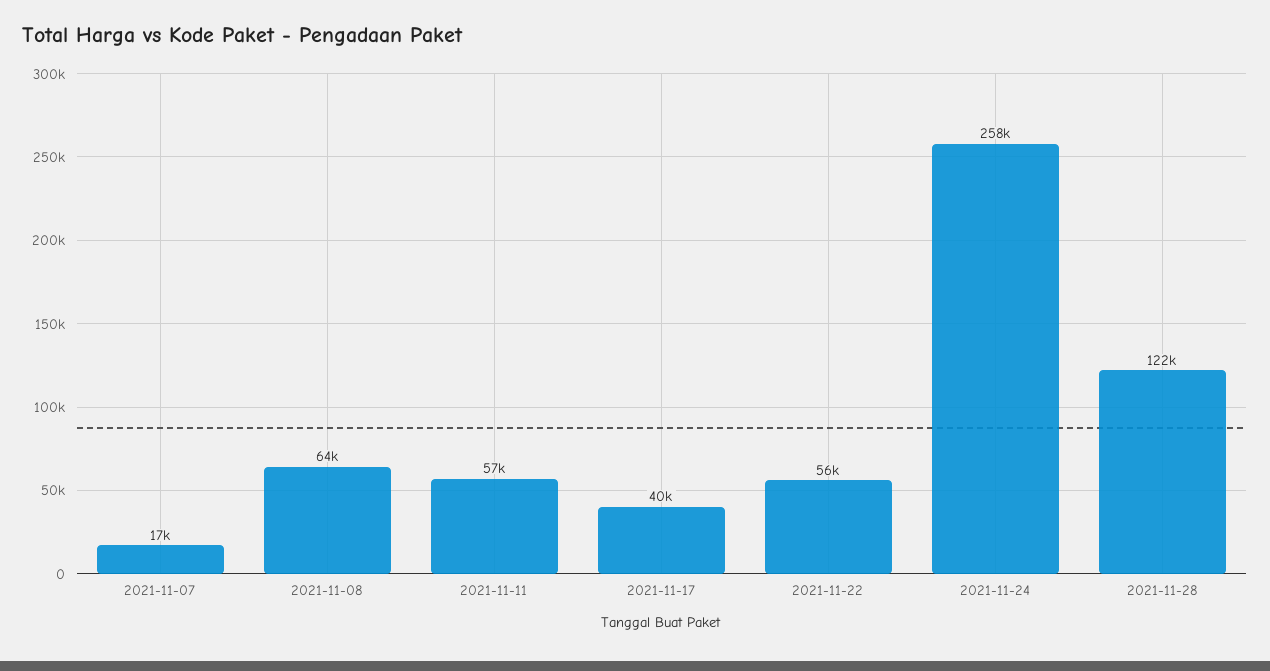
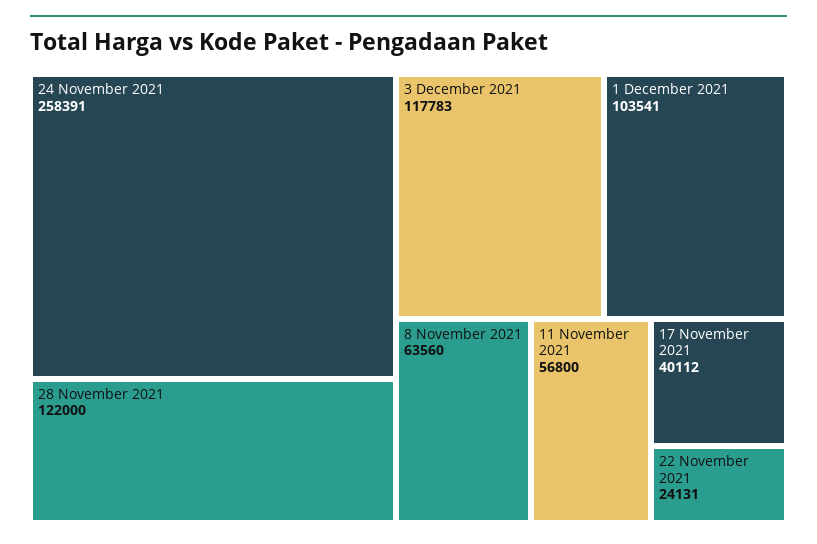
2021-11-07: 17000 -> none
2021-11-22: 56000 -> 24131
3 December 2021: none -> 117783
1 December 2021: none -> 103541

